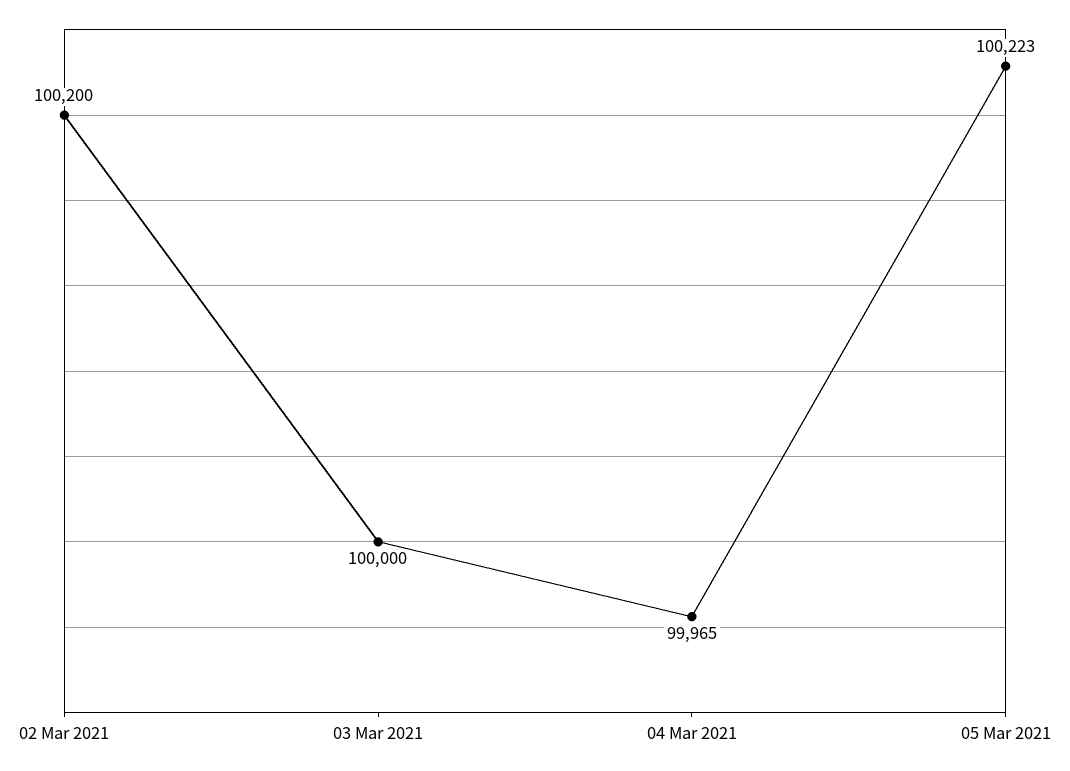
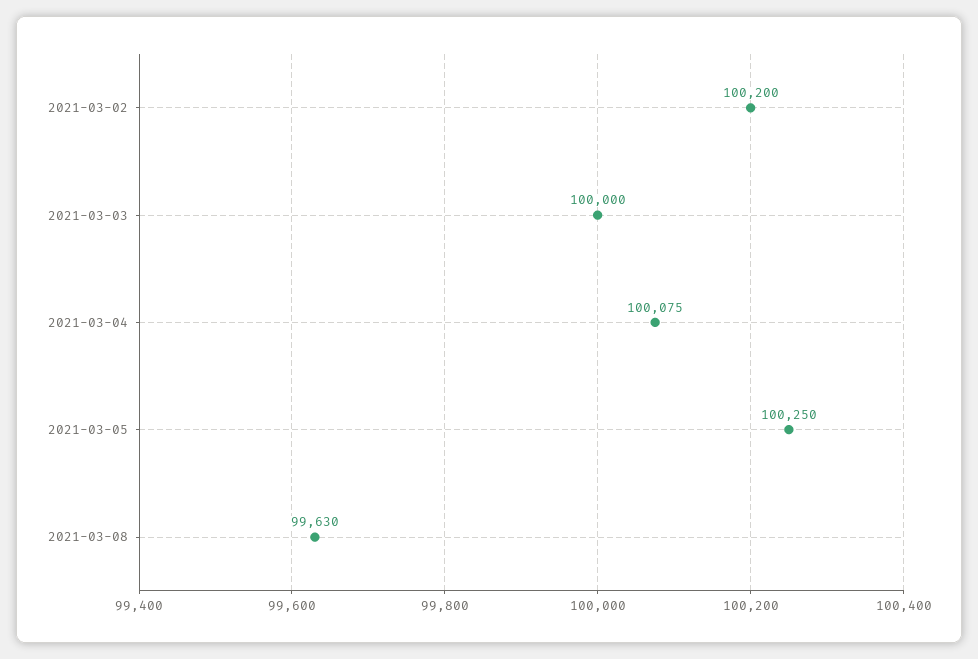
04 Mar 2021: 99965 -> 100075
05 Mar 2021: 100223 -> 100250
2021-03-08: none -> 99630

